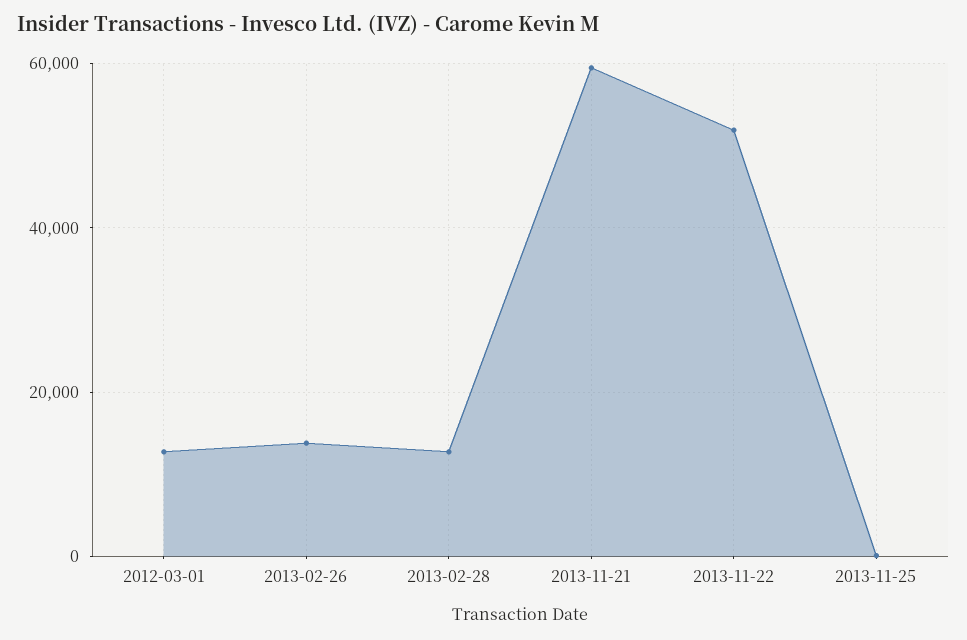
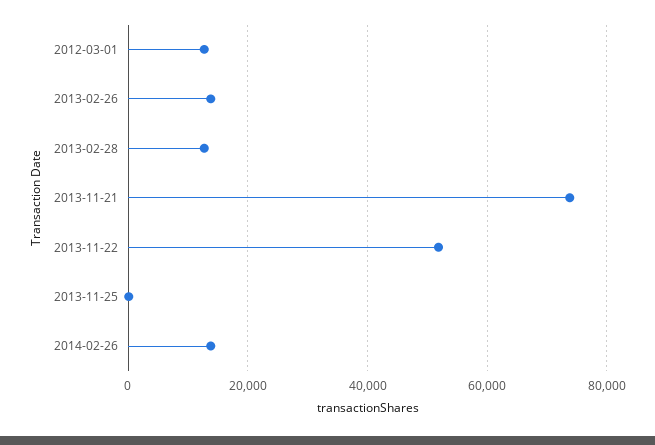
2013-11-21: 60000 -> 74000
2014-02-26: none -> 14000

